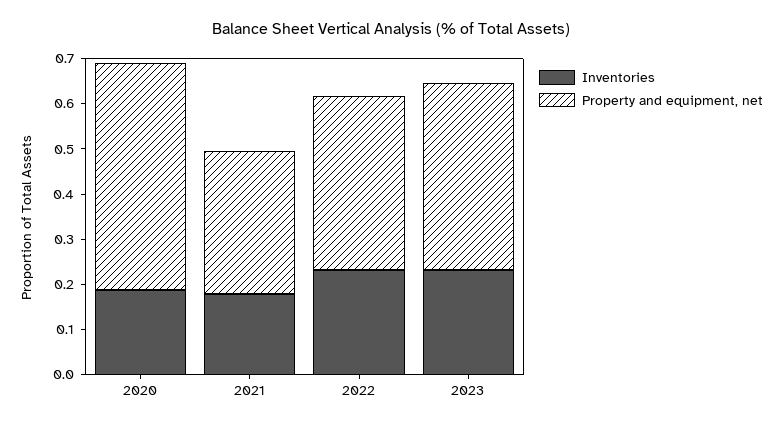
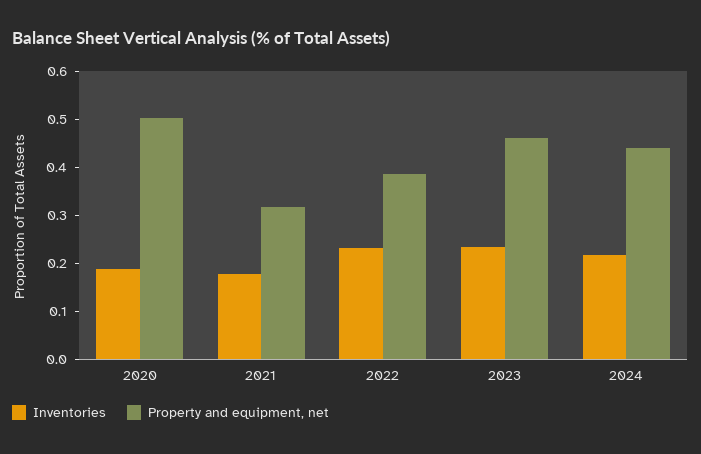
Property and equipment, net, 2023: 0.42 -> 0.46
Inventories, 2024: none -> 0.22
Property and equipment, net, 2024: none -> 0.44

